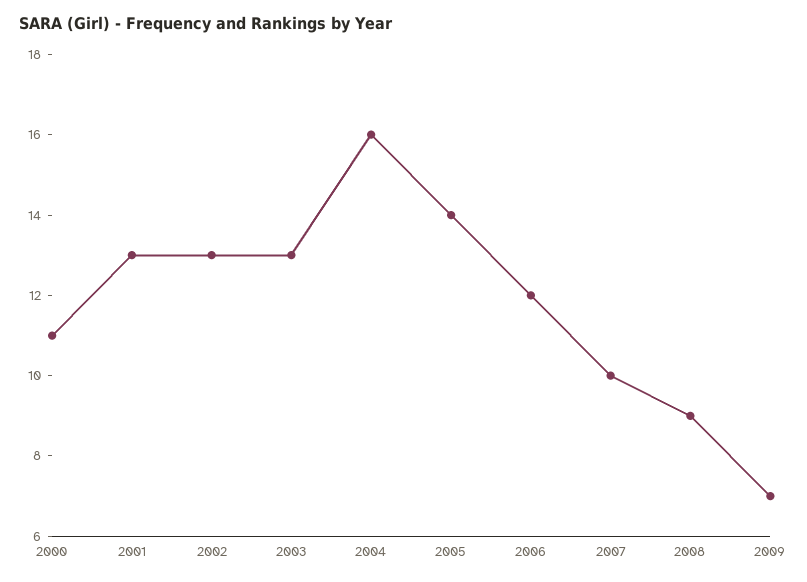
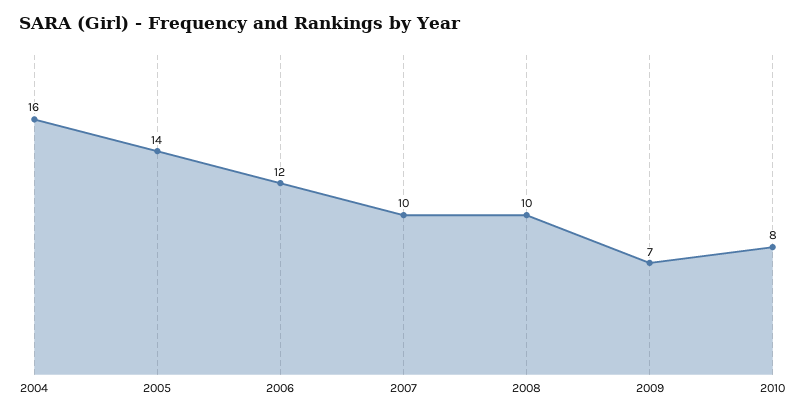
2000: 11 -> none
2001: 13 -> none
2002: 13 -> none
2003: 13 -> none
2008: 9 -> 10
2010: none -> 8

